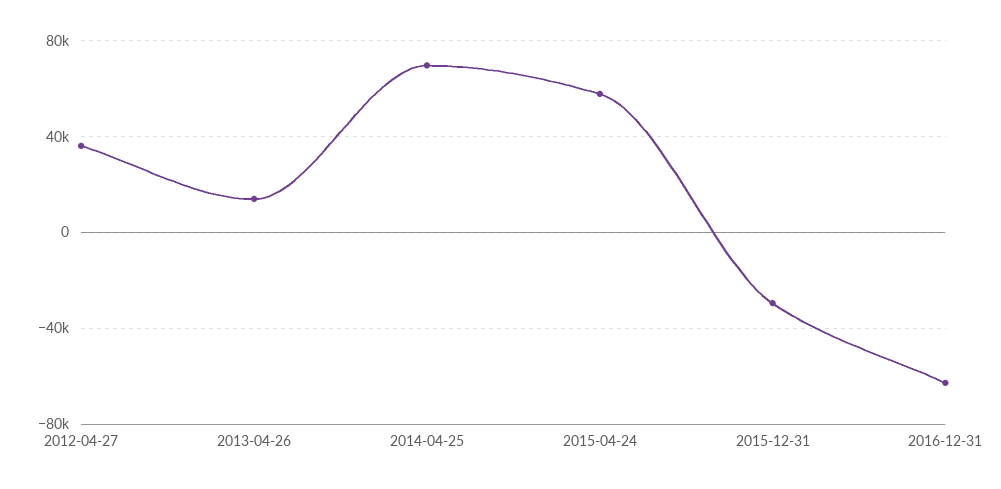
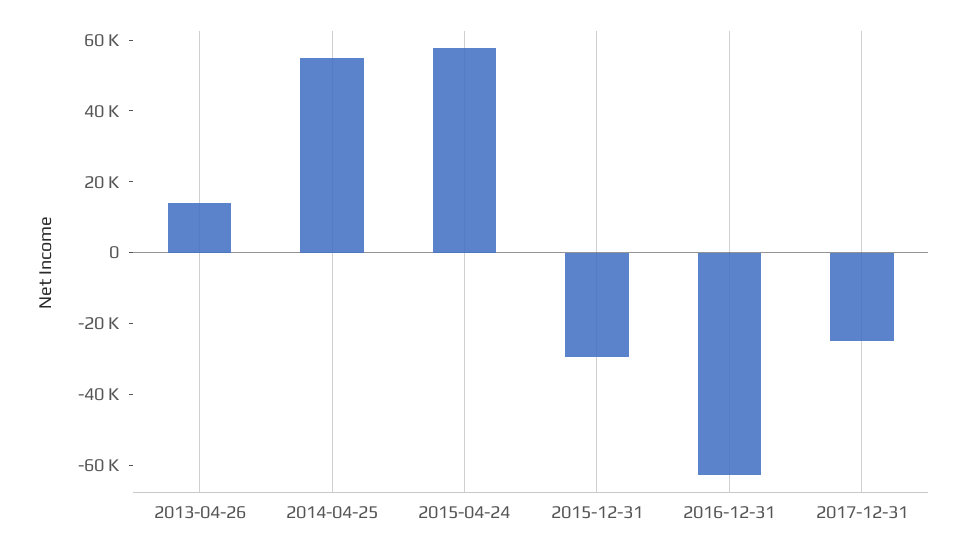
2012-04-27: 35000 -> none
2014-04-25: 70000 -> 55000
2017-12-31: none -> -25000

